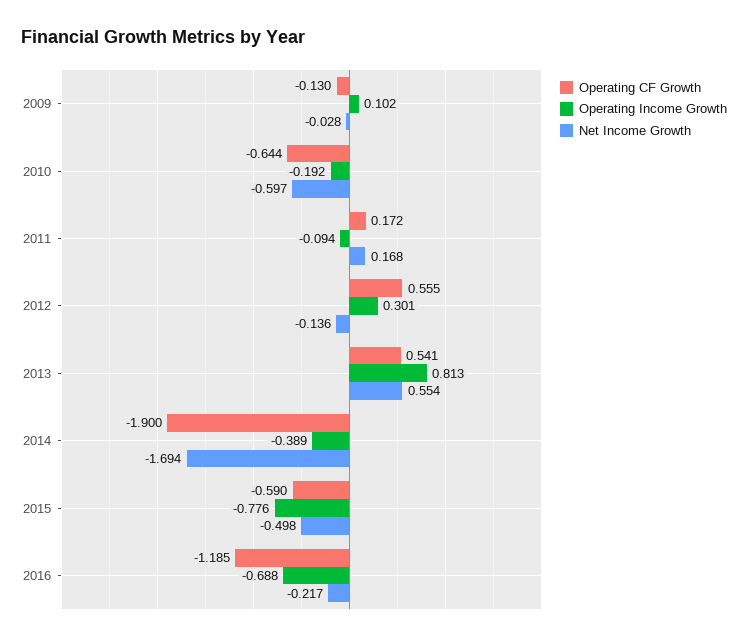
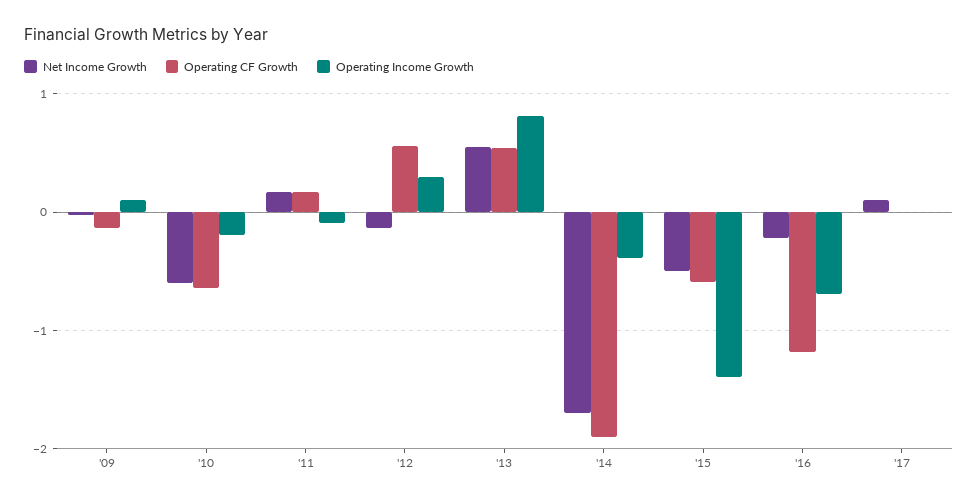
Operating Income Growth, 2015: -0.776 -> -1.4
Net Income Growth, '17: none -> 0.1
Operating CF Growth, '17: none -> 0
Operating Income Growth, '17: none -> 0

